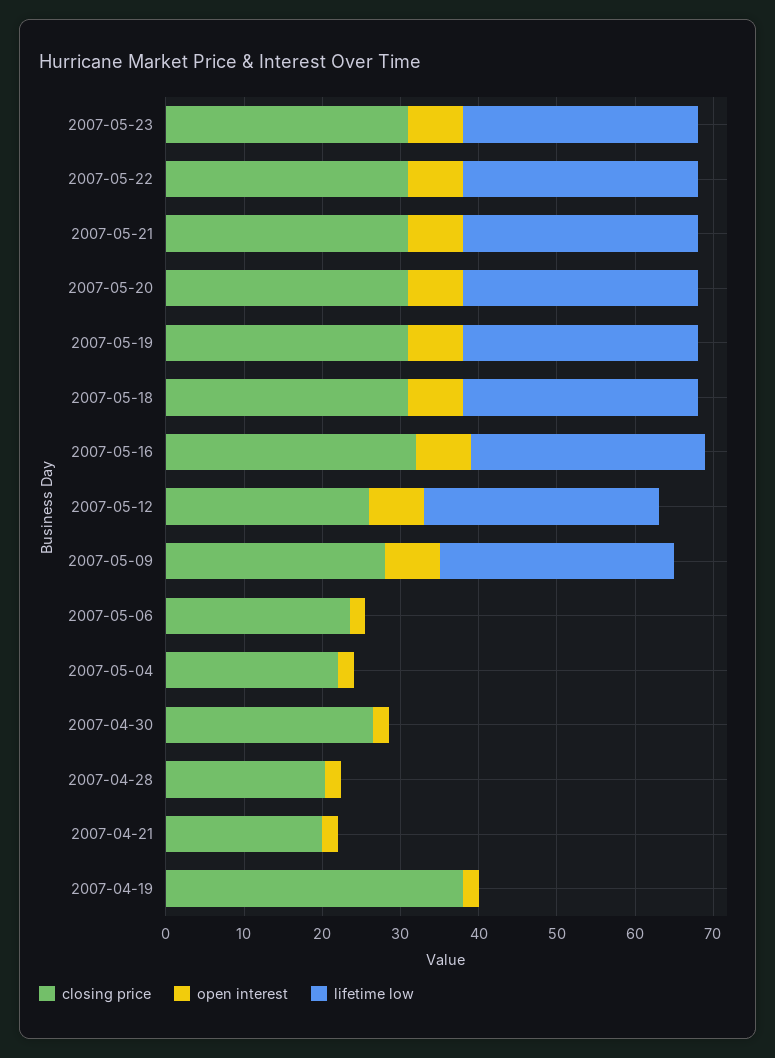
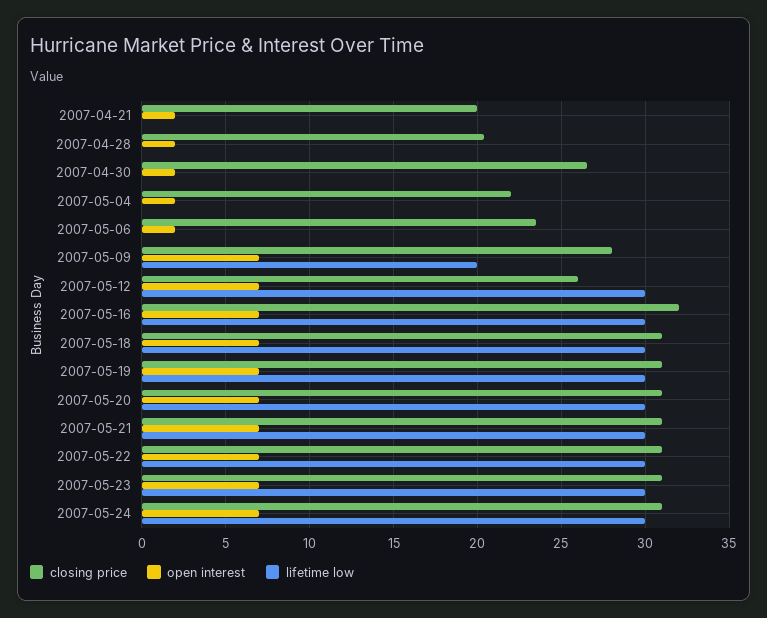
lifetime low, 2007-05-09: 30 -> 20
closing price, 2007-04-19: 38 -> none
open interest, 2007-04-19: 2 -> none
lifetime low, 2007-04-19: 0 -> none
closing price, 2007-05-24: none -> 31
open interest, 2007-05-24: none -> 7
lifetime low, 2007-05-24: none -> 30

